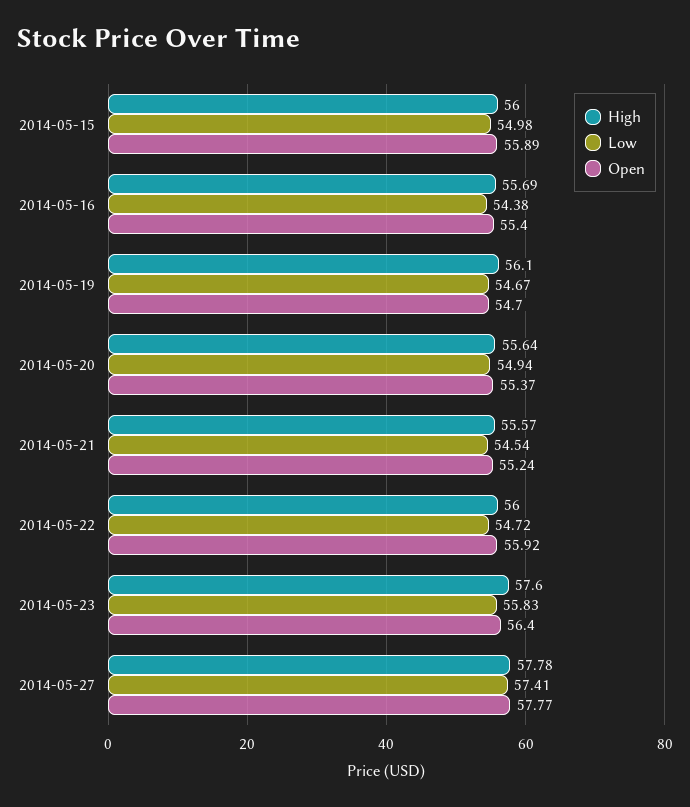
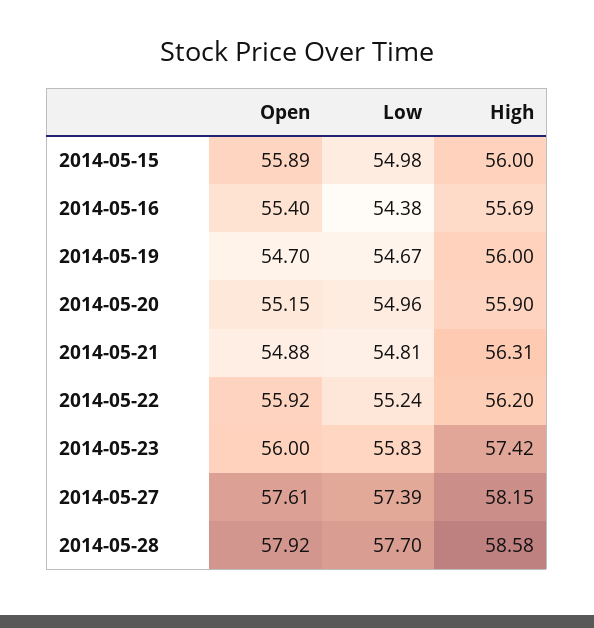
High, 2014-05-19: 56.1 -> 56
High, 2014-05-20: 55.64 -> 55.9
Low, 2014-05-20: 54.94 -> 54.96
Open, 2014-05-20: 55.37 -> 55.15
High, 2014-05-21: 55.57 -> 56.31
Low, 2014-05-21: 54.54 -> 54.81
Open, 2014-05-21: 55.24 -> 54.88
High, 2014-05-22: 56 -> 56.2
Low, 2014-05-22: 54.72 -> 55.24
High, 2014-05-23: 57.6 -> 57.42
Open, 2014-05-23: 56.4 -> 56
High, 2014-05-27: 57.78 -> 58.15
Low, 2014-05-27: 57.41 -> 57.39
Open, 2014-05-27: 57.77 -> 57.61
Open, 2014-05-28: none -> 57.92
Low, 2014-05-28: none -> 57.7
High, 2014-05-28: none -> 58.58

